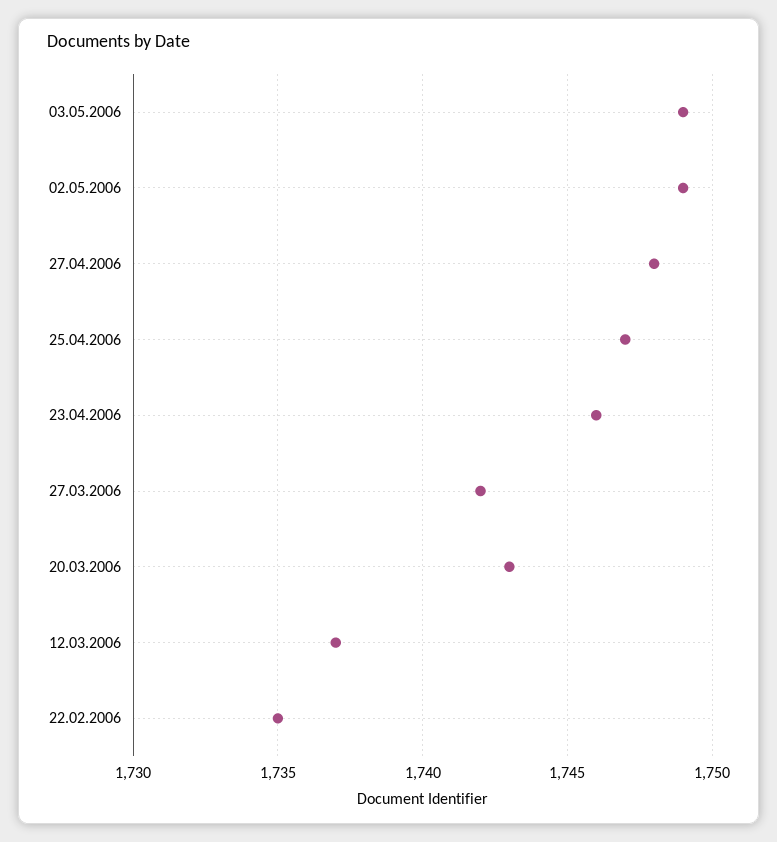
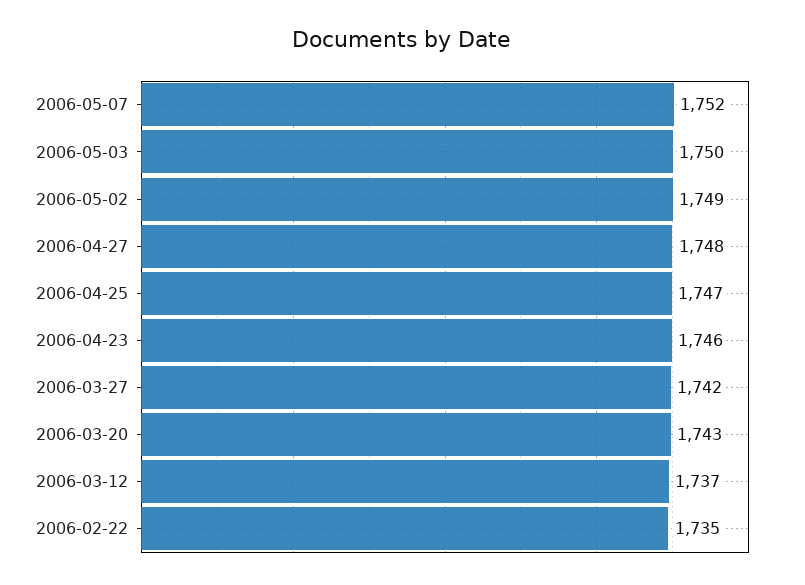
03.05.2006: 1749 -> 1750
2006-05-07: none -> 1752

